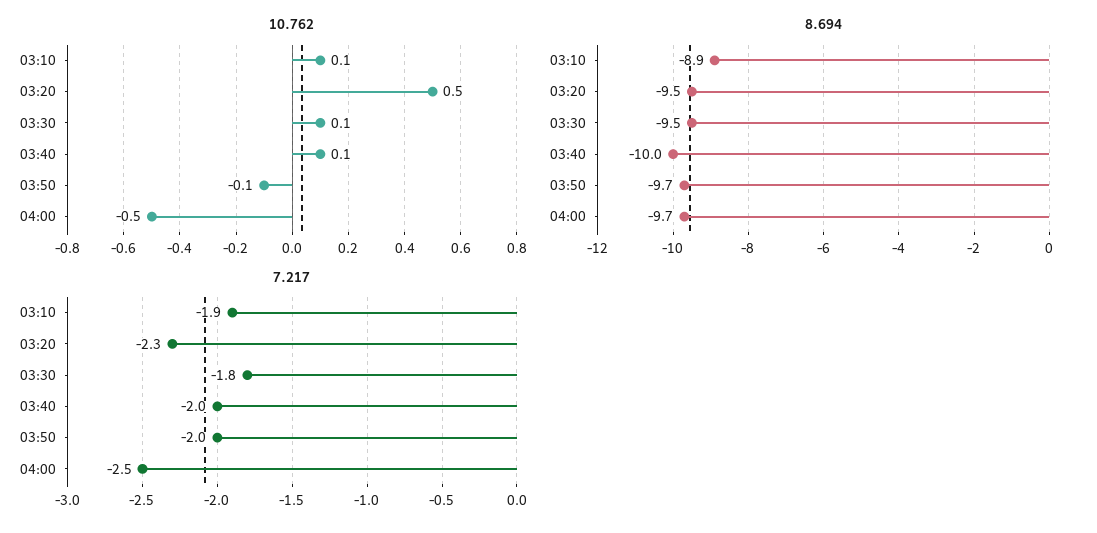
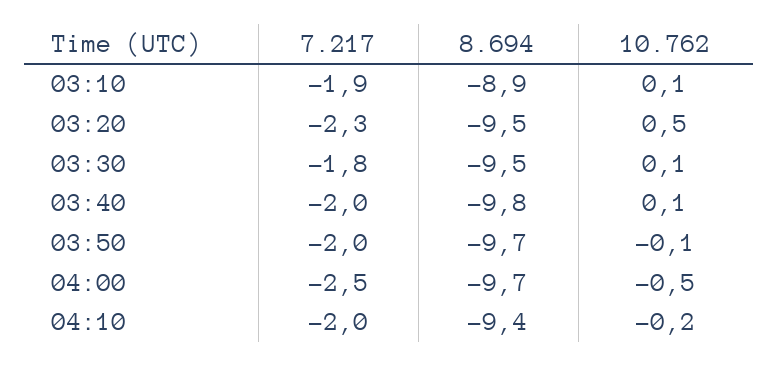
8.694, 03:40: -10 -> -9.8
7.217, 04:10: none -> -2
8.694, 04:10: none -> -9.4
10.762, 04:10: none -> -0.2

